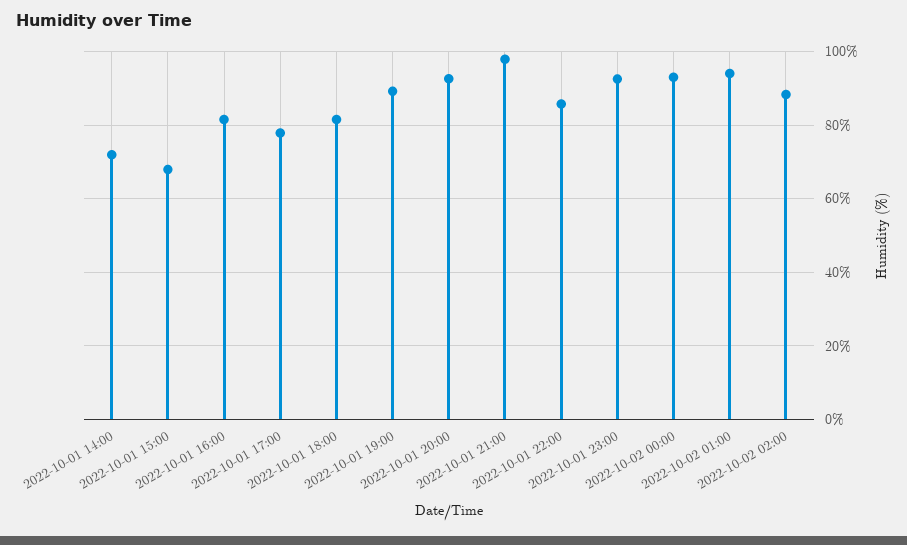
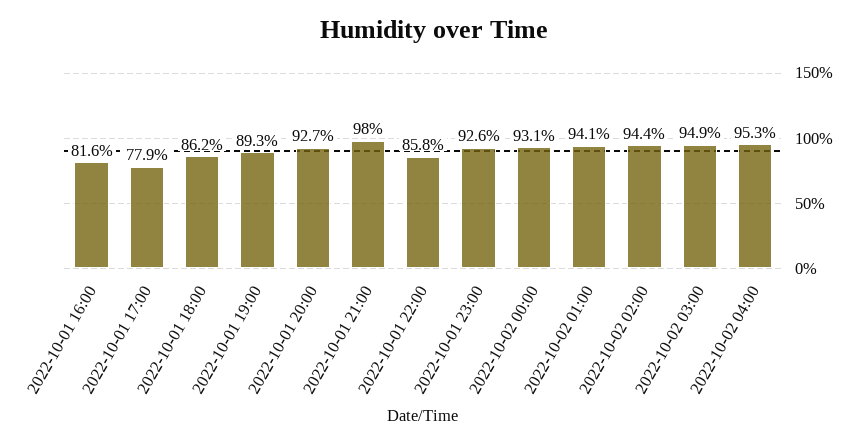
2022-10-01 14:00: 72 -> none
2022-10-01 15:00: 68 -> none
2022-10-01 18:00: 82 -> 86.2
2022-10-02 02:00: 88 -> 94.4
2022-10-02 03:00: none -> 94.9
2022-10-02 04:00: none -> 95.3

